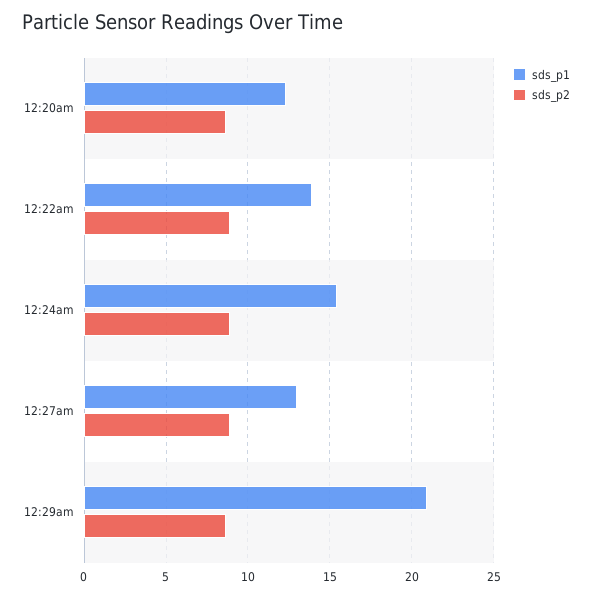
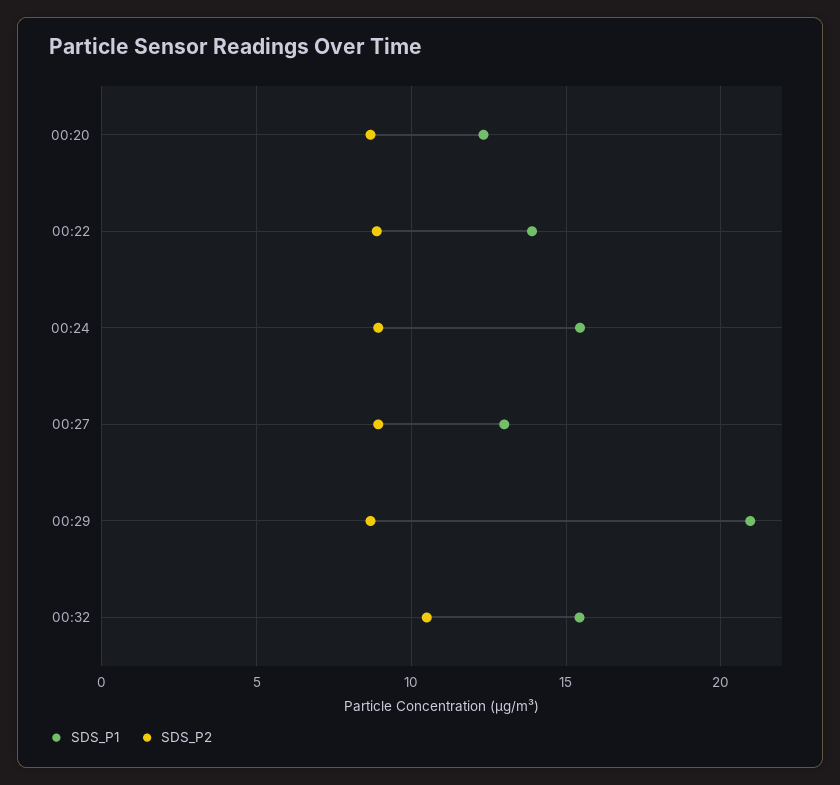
sds_p1, 00:32: none -> 15.5
sds_p2, 00:32: none -> 10.5

